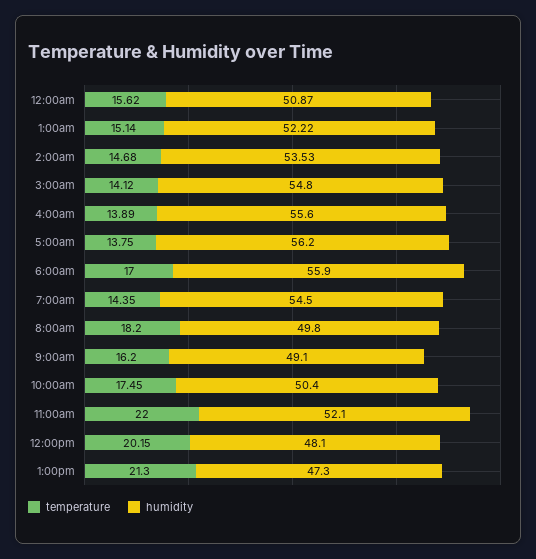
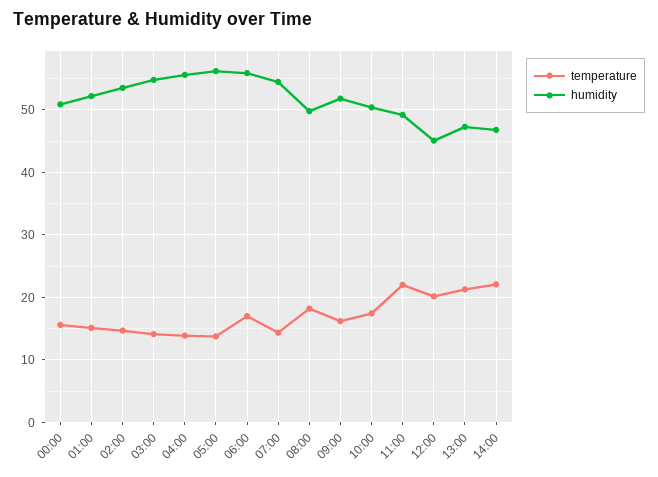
humidity, 9:00am: 49.1 -> 52
humidity, 11:00am: 52.1 -> 49
humidity, 12:00pm: 48.1 -> 45
temperature, 14:00: none -> 22
humidity, 14:00: none -> 47

